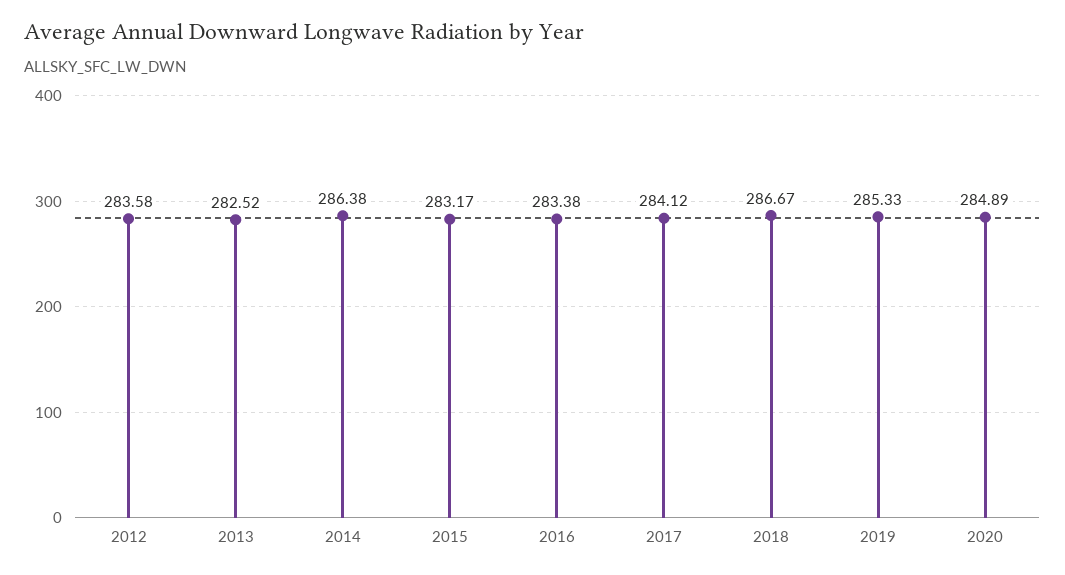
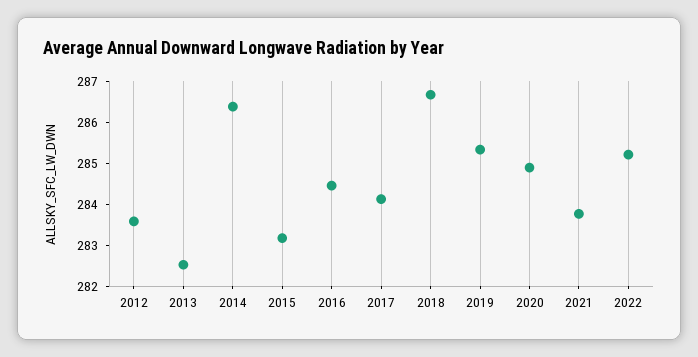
2016: 283.38 -> 284.4
2021: none -> 283.8
2022: none -> 285.2

